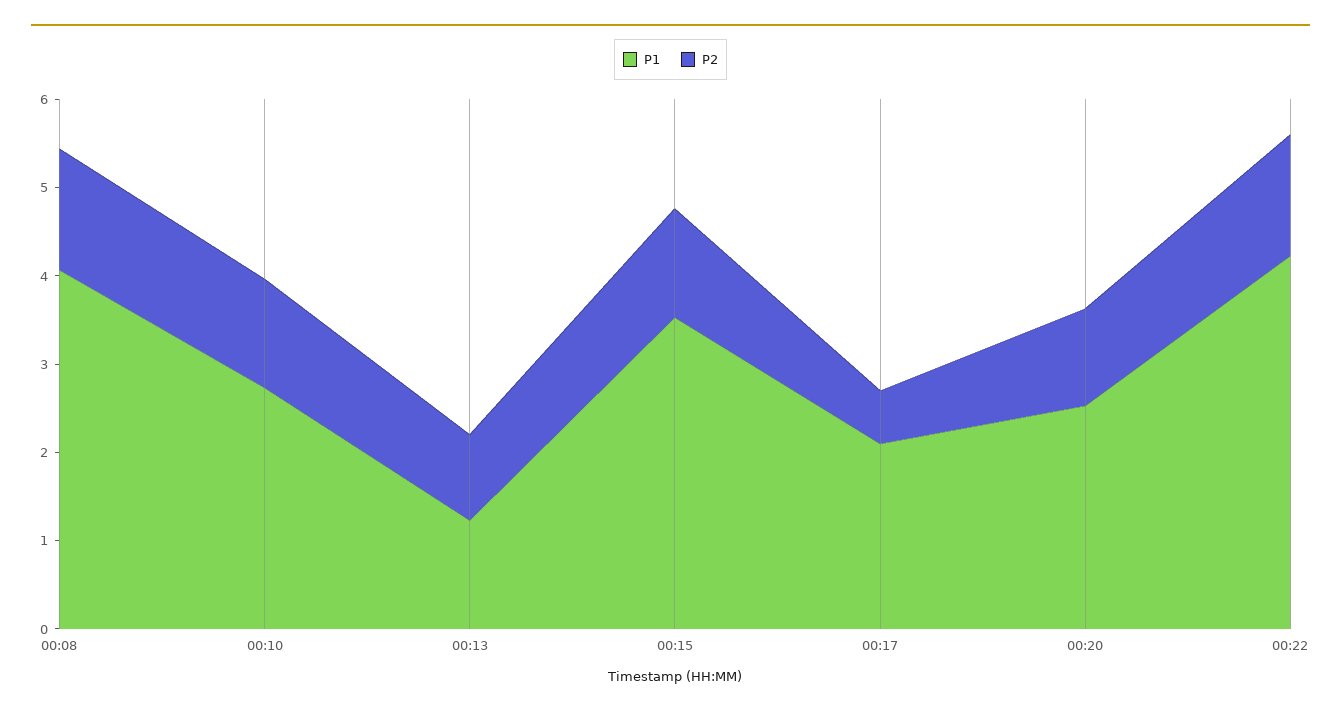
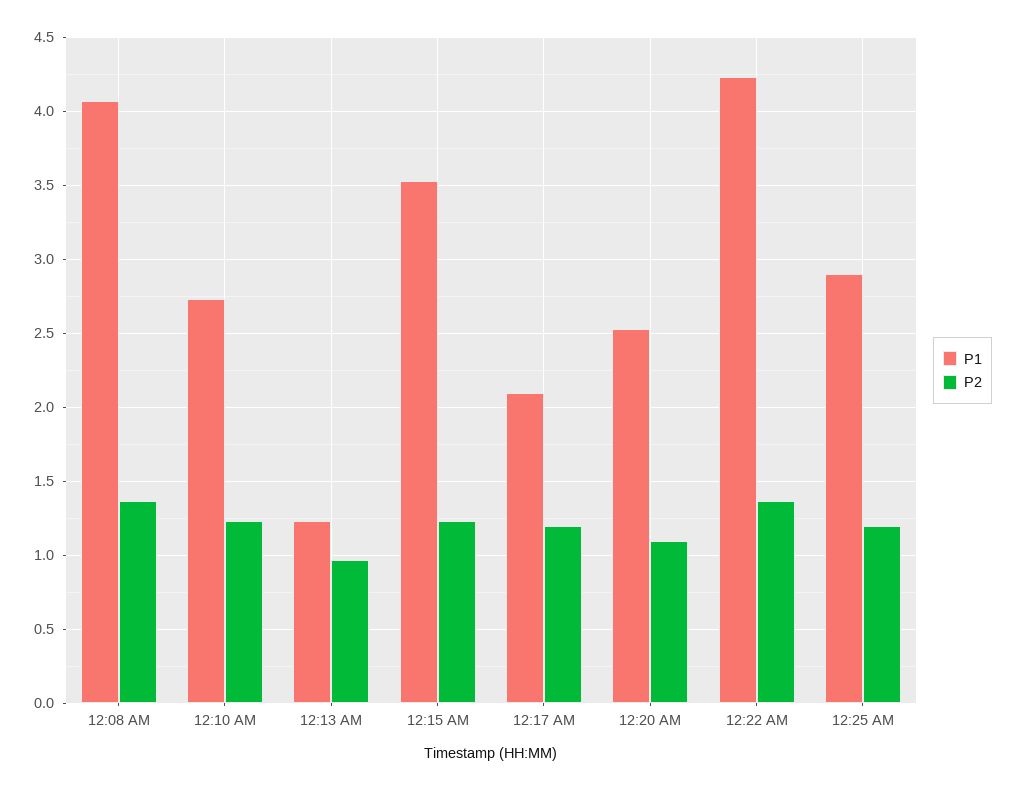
P2, 00:17: 0.6 -> 1.2
P1, 12:25 AM: none -> 2.9
P2, 12:25 AM: none -> 1.2

